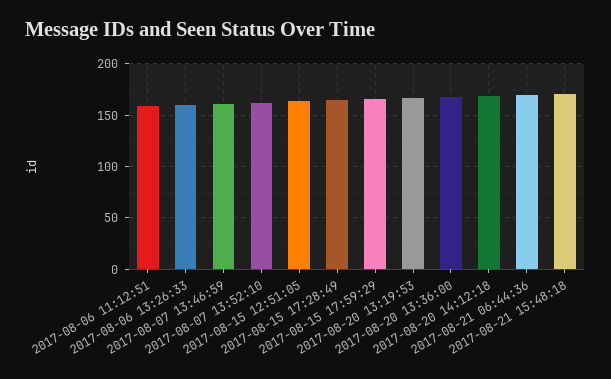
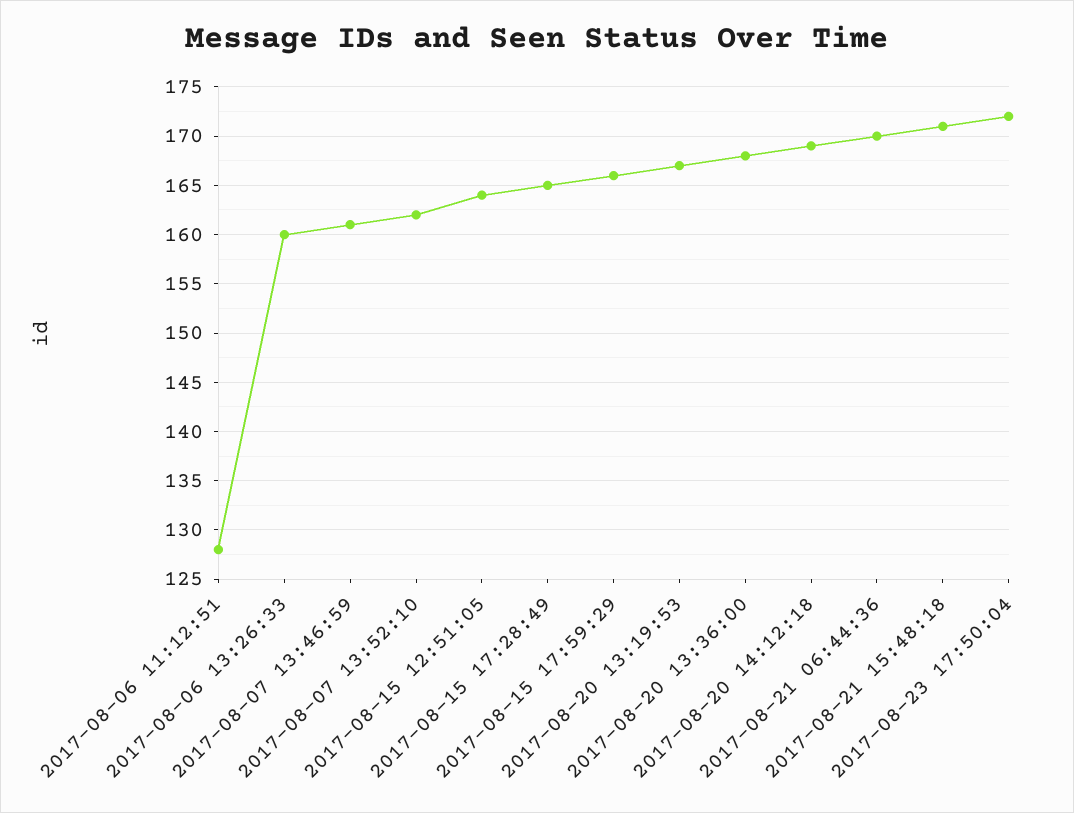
2017-08-06 11:12:51: 160 -> 128
2017-08-23 17:50:04: none -> 172

